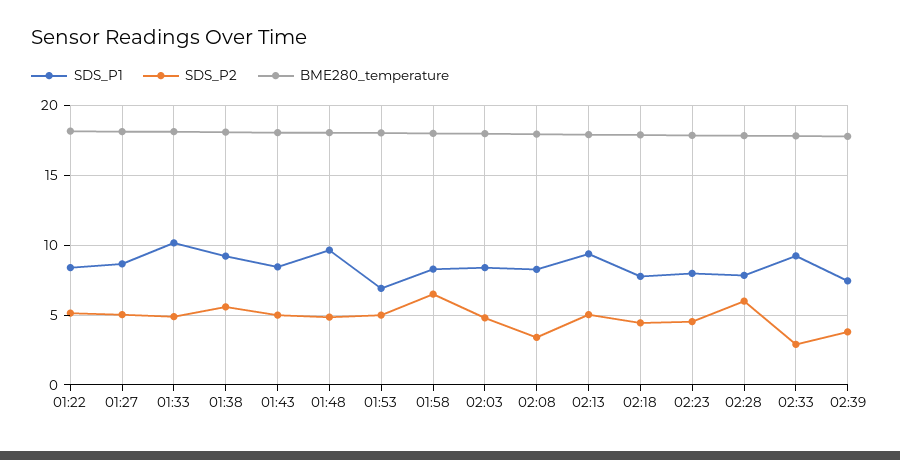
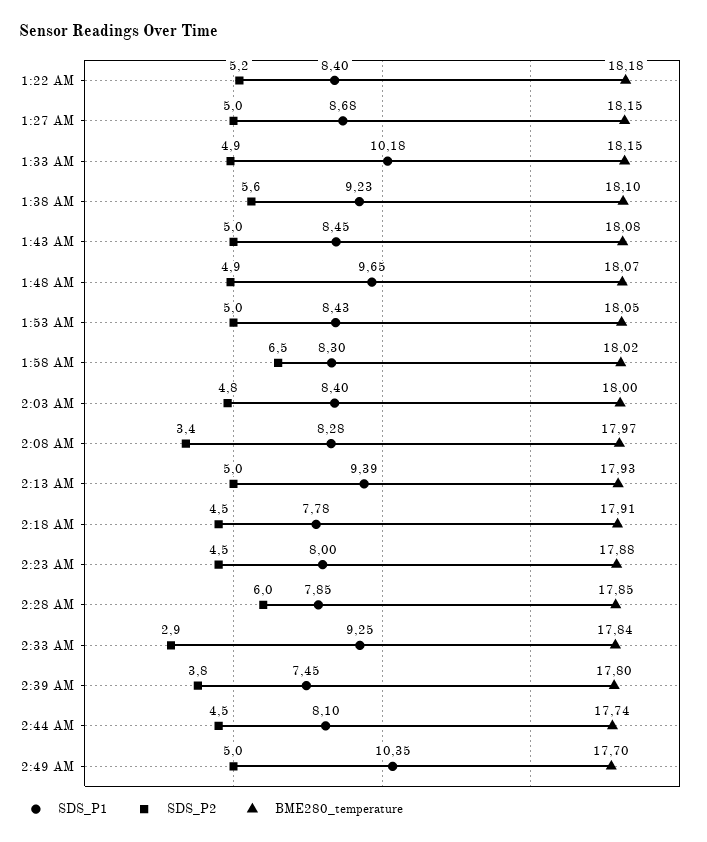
SDS_P1, 01:53: 7 -> 8.43
SDS_P1, 2:44 AM: none -> 8.1
SDS_P2, 2:44 AM: none -> 4.5
BME280_temperature, 2:44 AM: none -> 17.74
SDS_P1, 2:49 AM: none -> 10.35
SDS_P2, 2:49 AM: none -> 5
BME280_temperature, 2:49 AM: none -> 17.7

